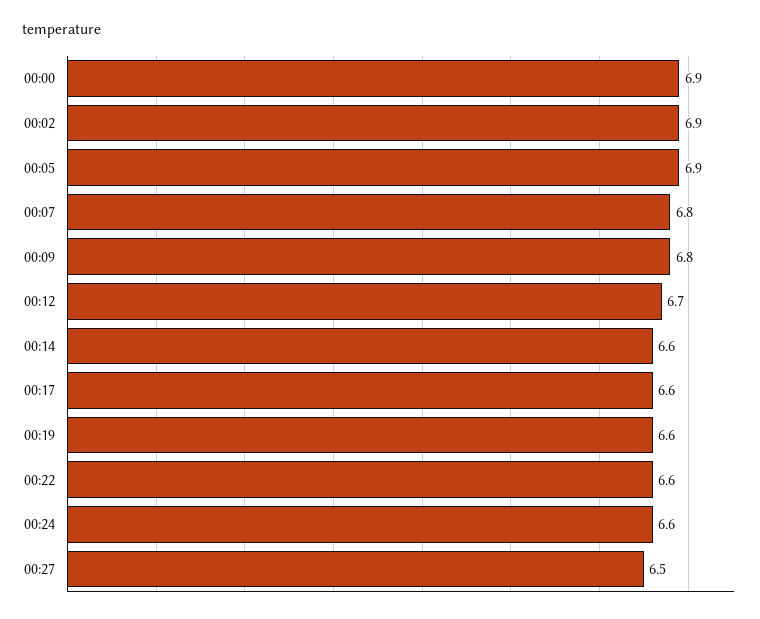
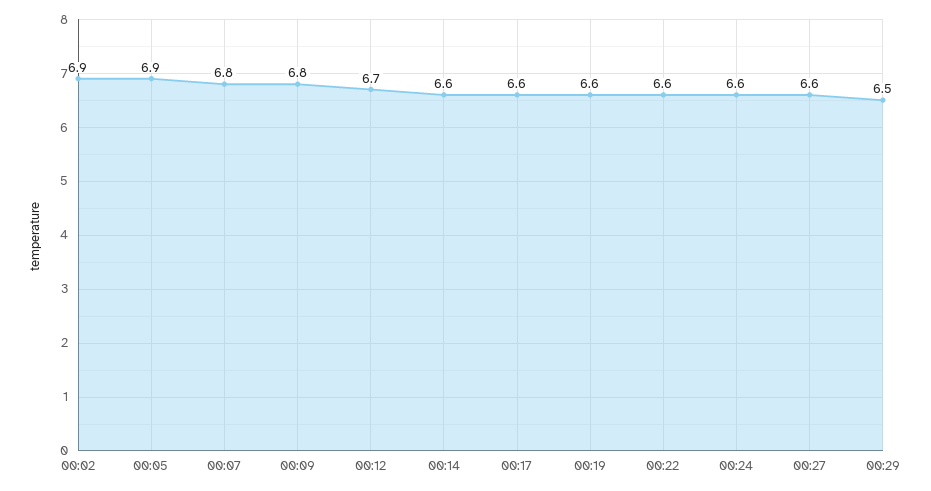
00:00: 6.9 -> none
00:27: 6.5 -> 6.6
00:29: none -> 6.5

